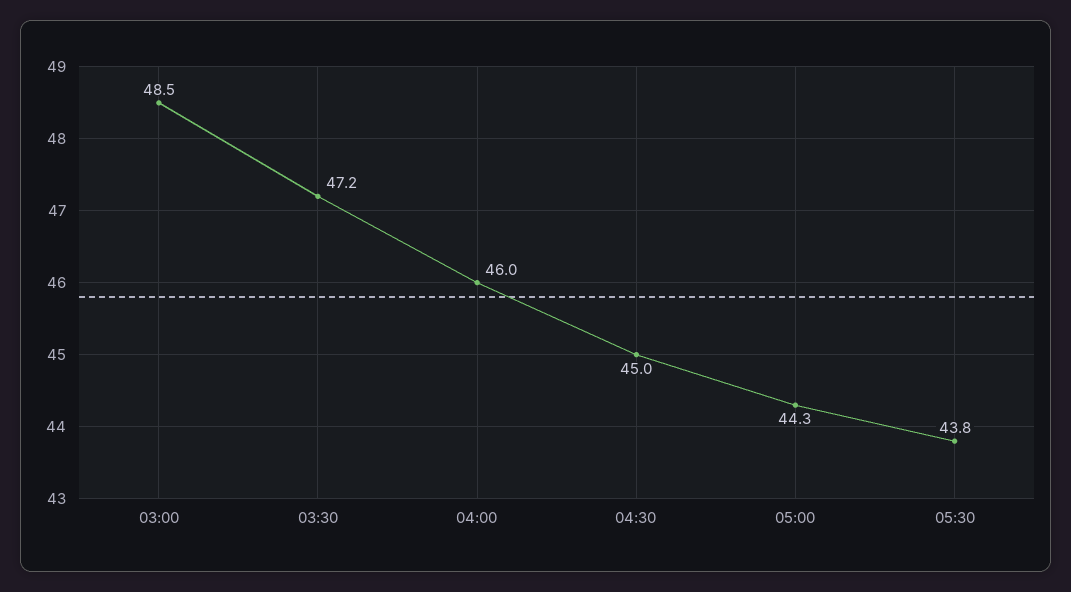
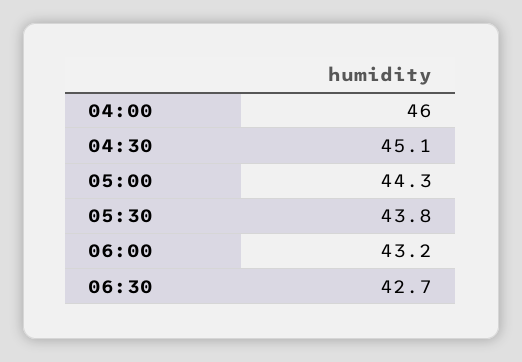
03:00: 48.5 -> none
03:30: 47.2 -> none
04:30: 45 -> 45.1
06:00: none -> 43.2
06:30: none -> 42.7

